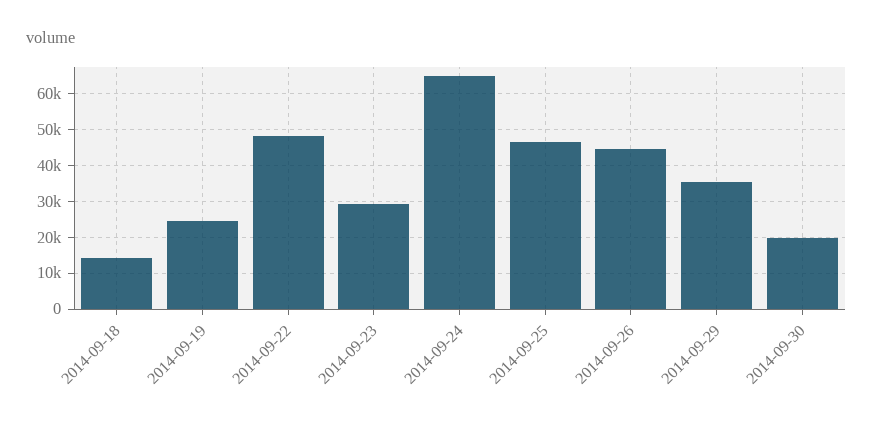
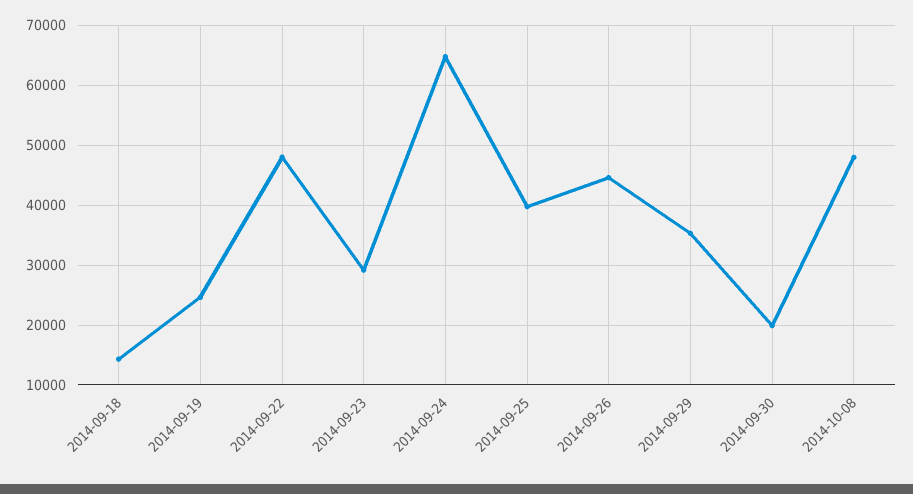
2014-09-25: 46000 -> 40000
2014-10-08: none -> 48000

